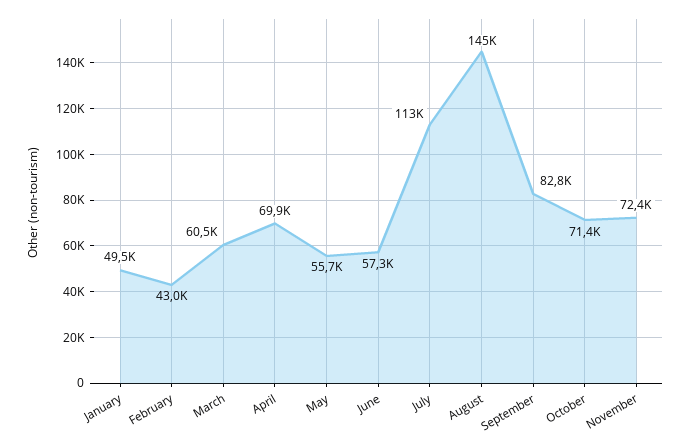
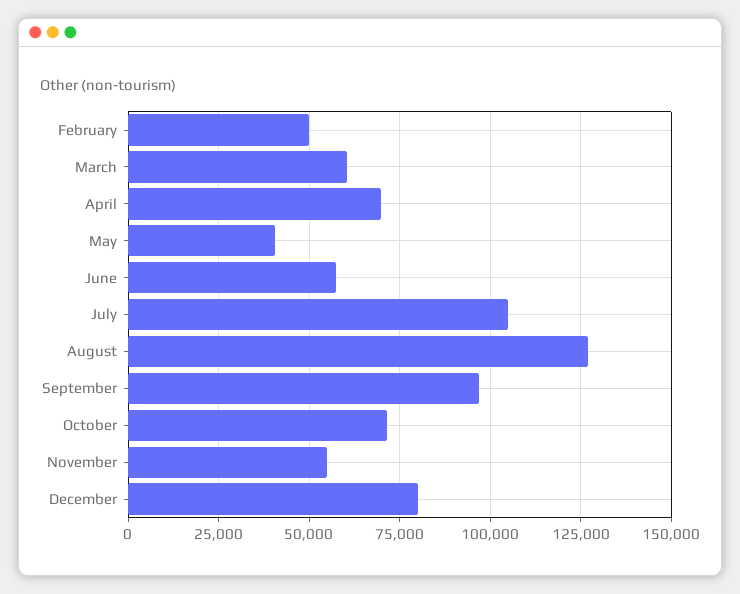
January: 49500 -> none
February: 43000 -> 50000
May: 55700 -> 40000
July: 113000 -> 105000
August: 145000 -> 127500
September: 82800 -> 97500
November: 72400 -> 55000
December: none -> 80000

